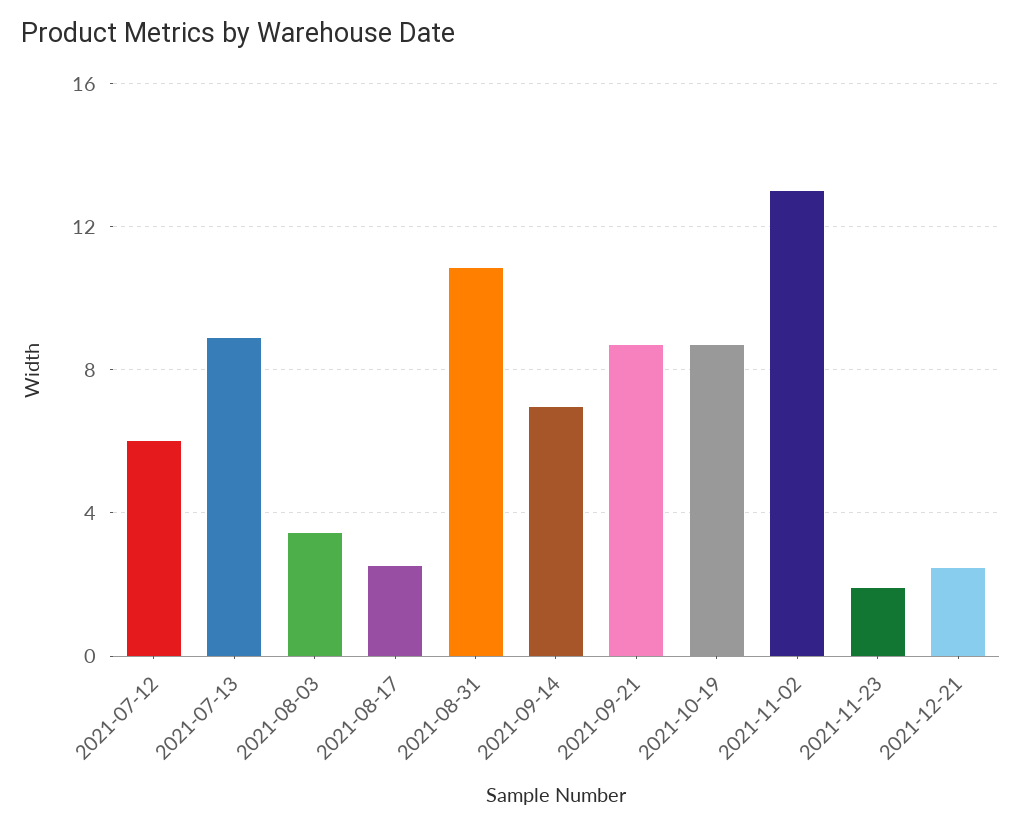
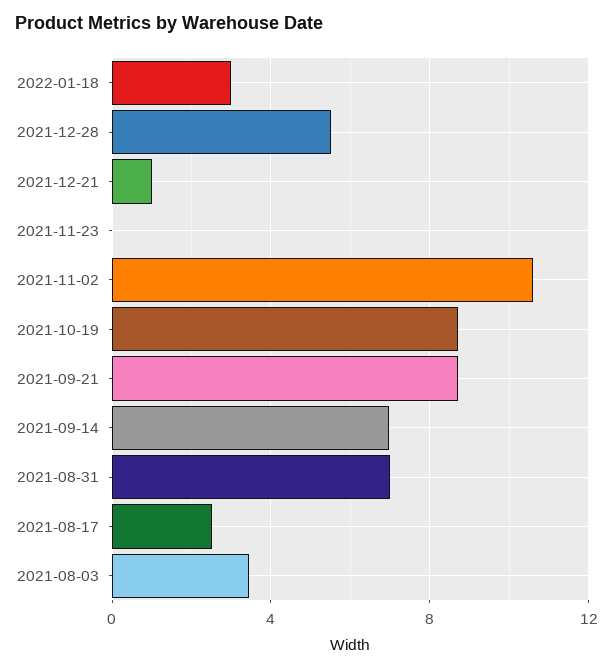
2021-07-12: 6 -> none
2021-07-13: 9 -> none
2021-08-31: 11 -> 7
2021-11-02: 13 -> 10.5
2021-11-23: 2 -> 0
2021-12-21: 2.5 -> 1
2022-01-18: none -> 3
2021-12-28: none -> 5.5

